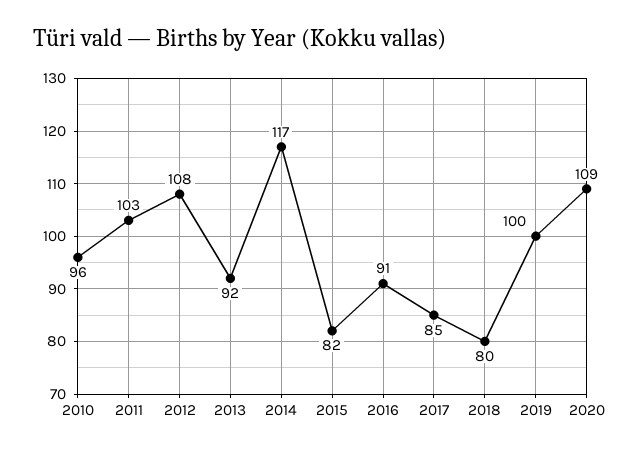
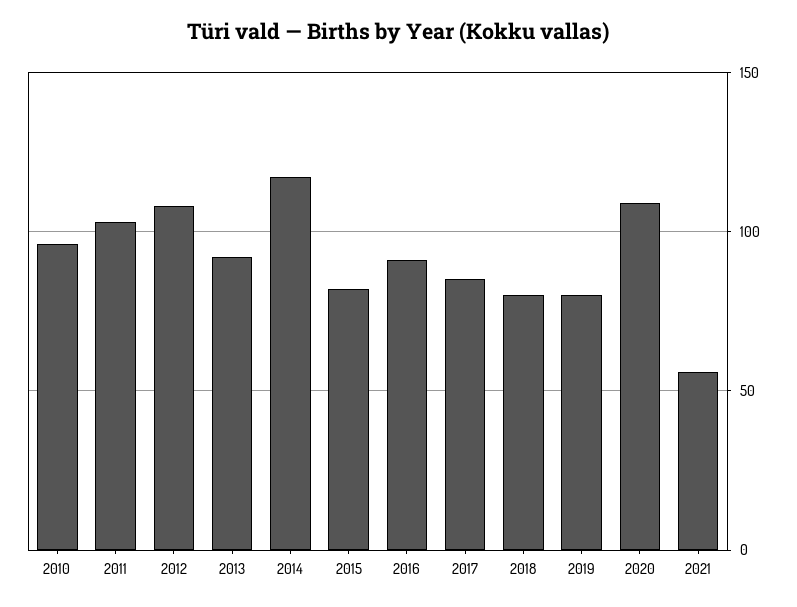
2019: 100 -> 80
2021: none -> 55

